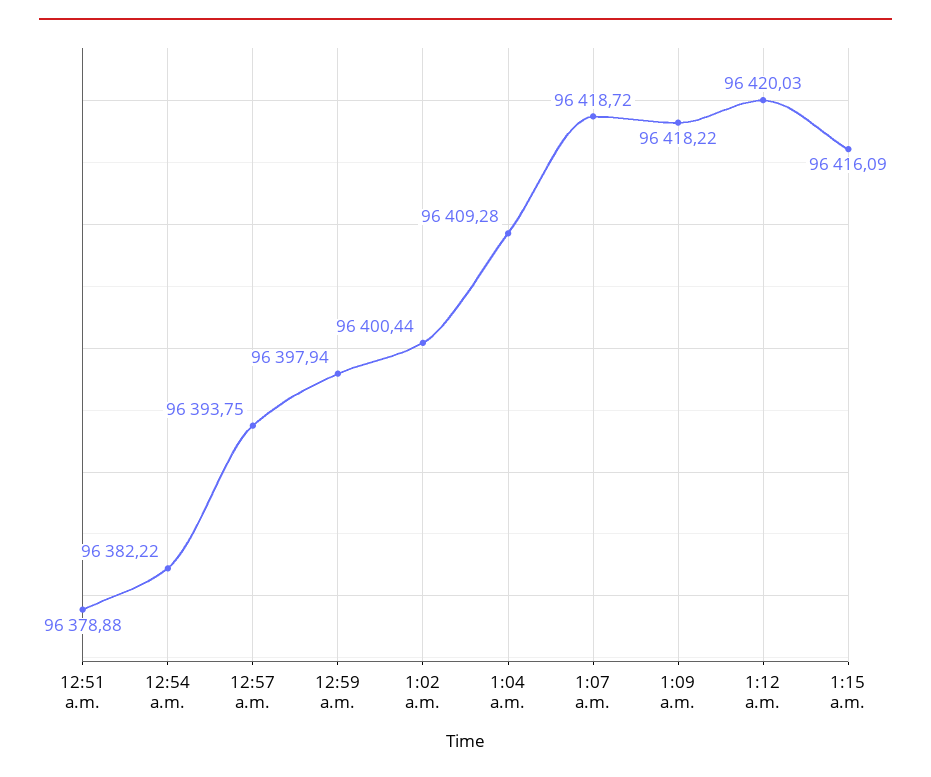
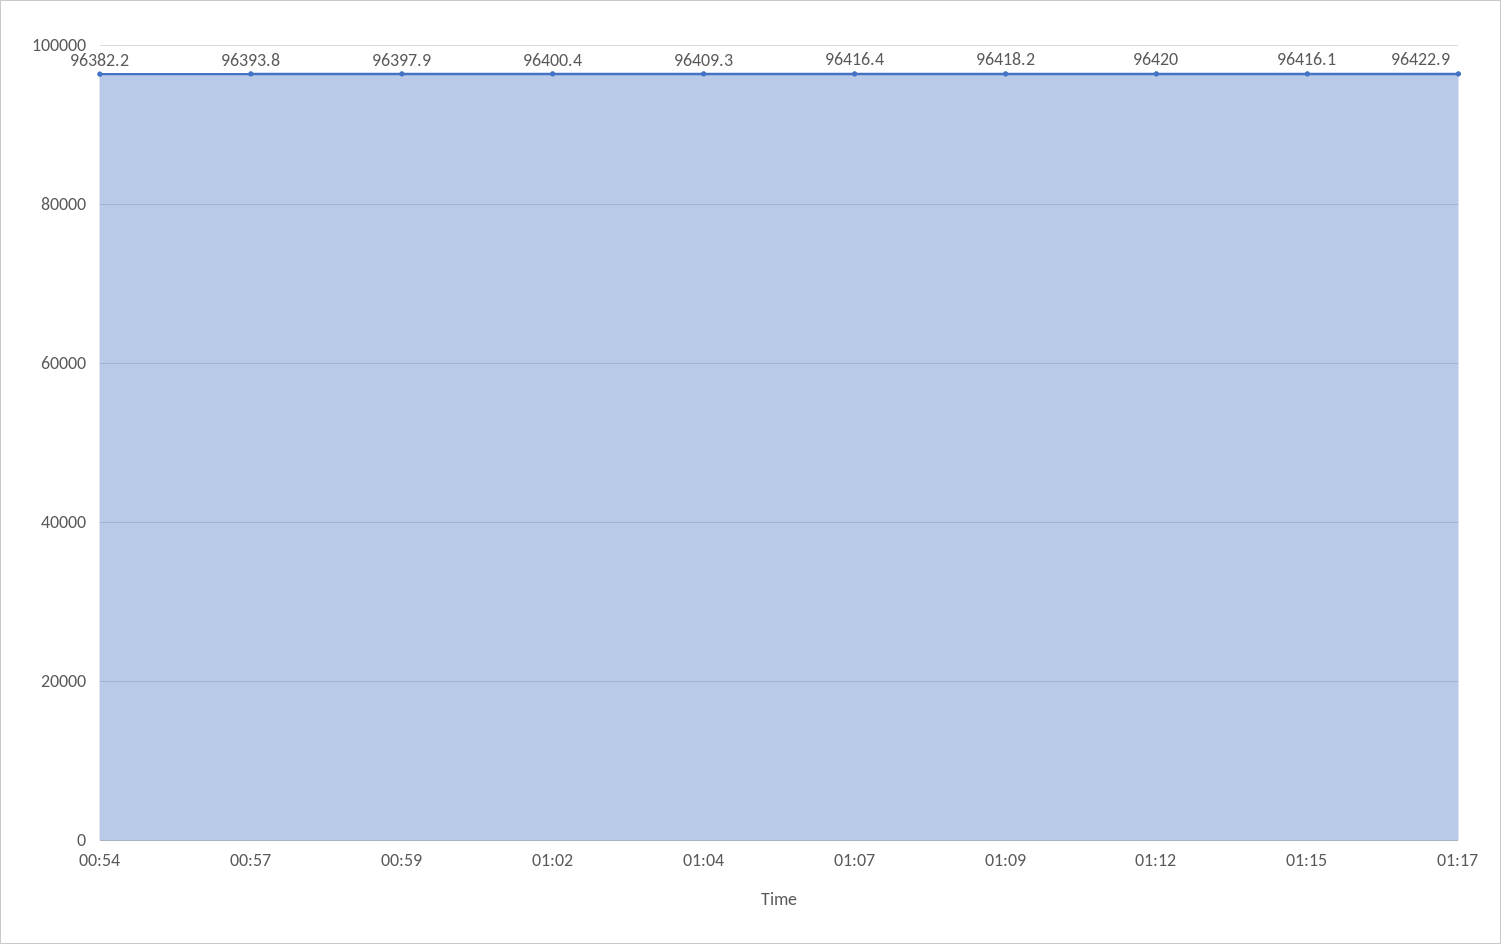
12:51 a.m.: 96378.88 -> none
1:07 a.m.: 96418.72 -> 96416.4
01:17: none -> 96422.9

